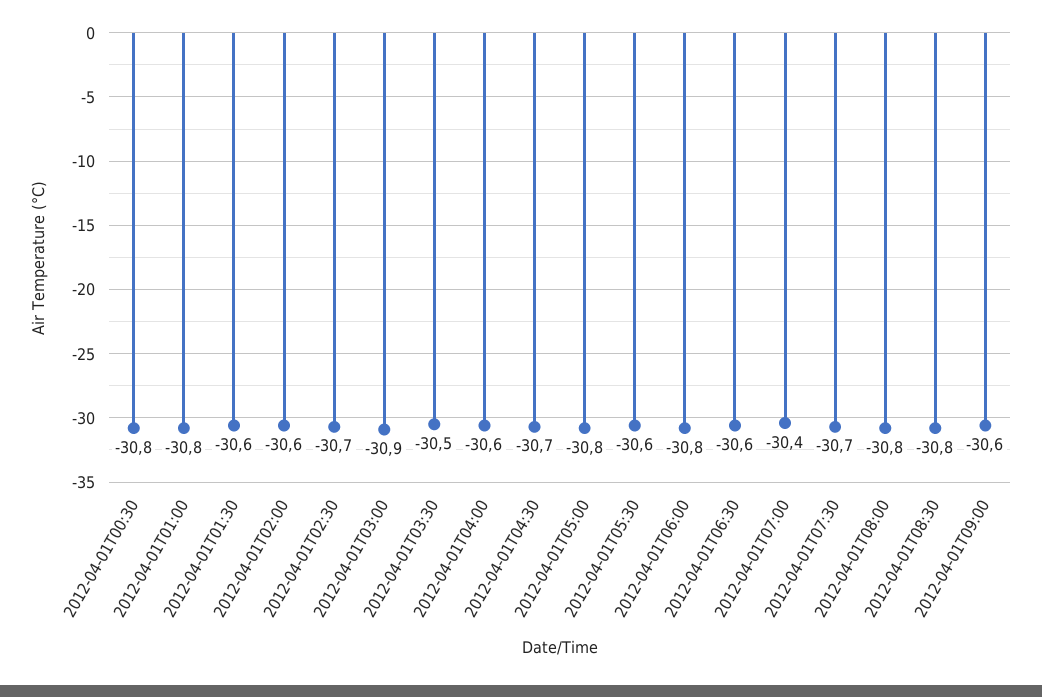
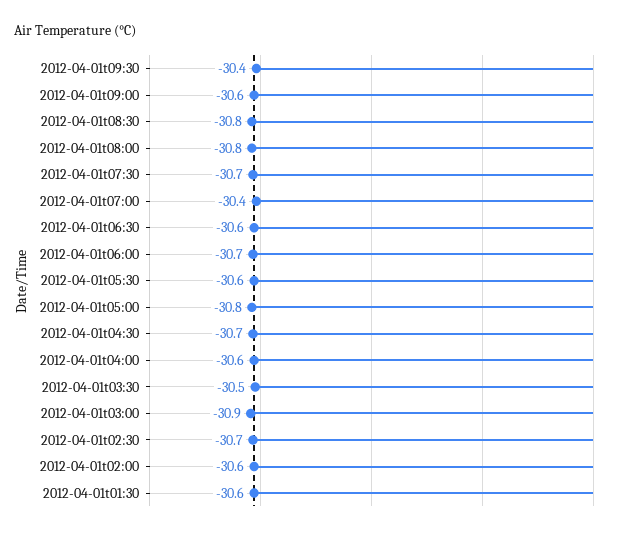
2012-04-01T00:30: -30.8 -> none
2012-04-01T01:00: -30.8 -> none
2012-04-01T06:00: -30.8 -> -30.7
2012-04-01t09:30: none -> -30.4

